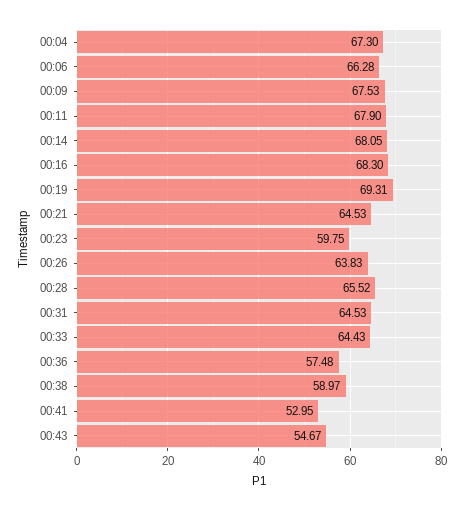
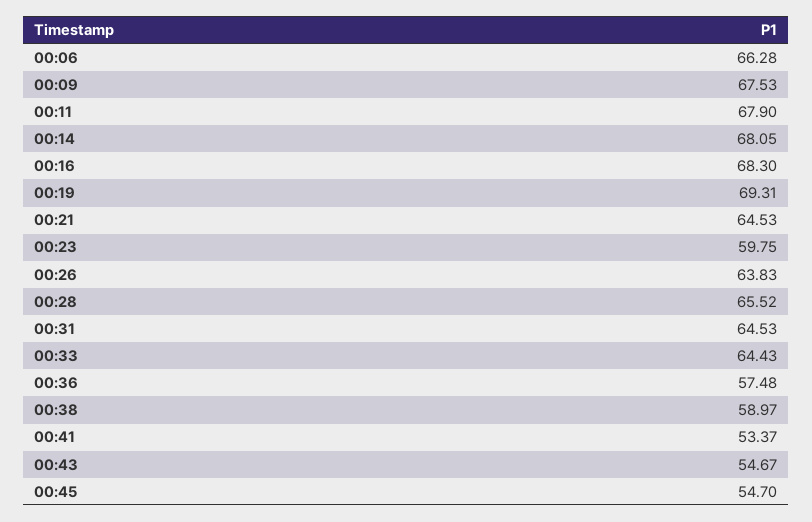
00:04: 67.3 -> none
00:41: 52.95 -> 53.37
00:45: none -> 54.7

